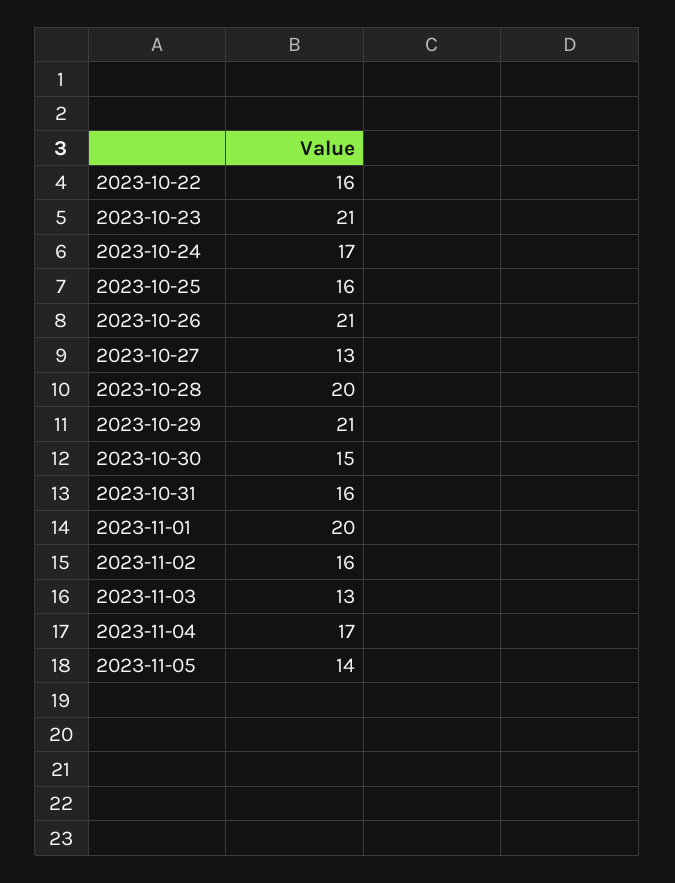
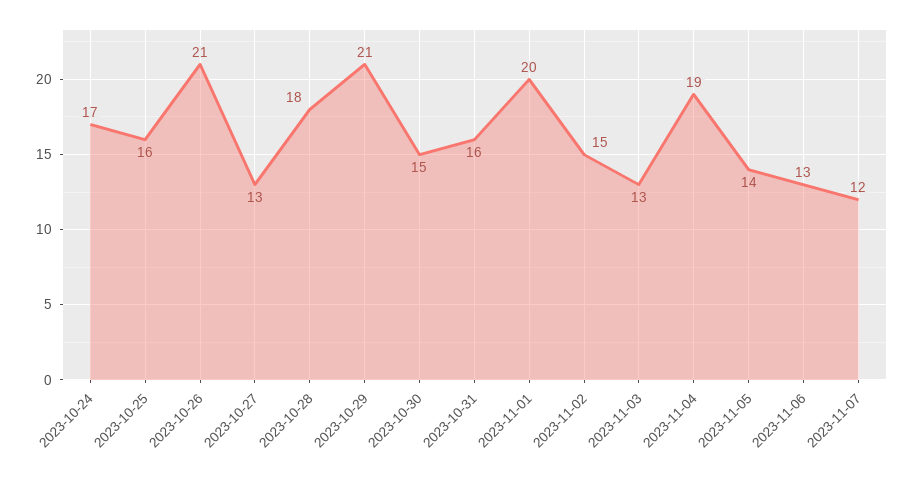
2023-10-22: 16 -> none
2023-10-23: 21 -> none
2023-10-28: 20 -> 18
2023-11-02: 16 -> 15
2023-11-04: 17 -> 19
2023-11-06: none -> 13
2023-11-07: none -> 12

